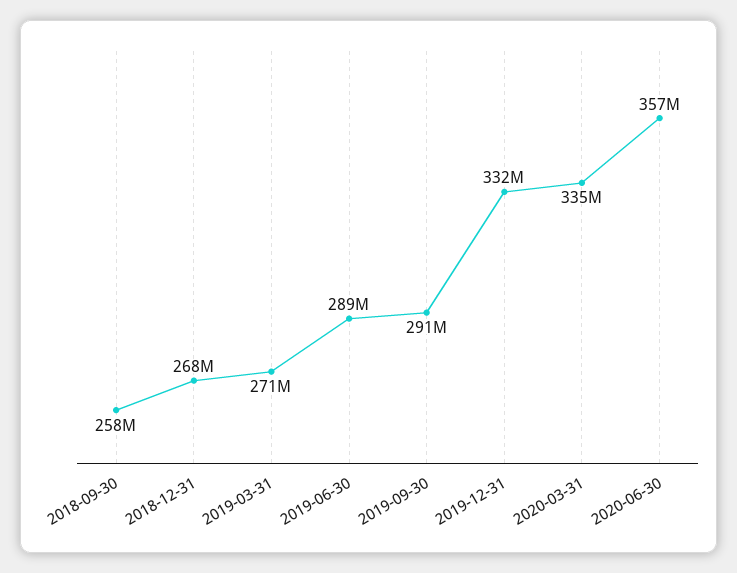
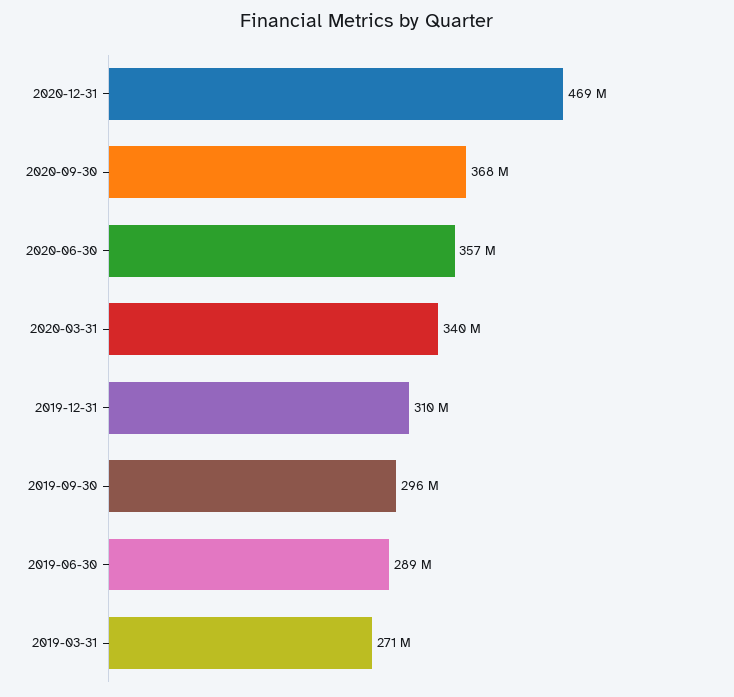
2018-09-30: 258000000 -> none
2018-12-31: 268000000 -> none
2019-09-30: 291000000 -> 296000000
2019-12-31: 332000000 -> 310000000
2020-03-31: 335000000 -> 340000000
2020-12-31: none -> 469000000
2020-09-30: none -> 368000000

